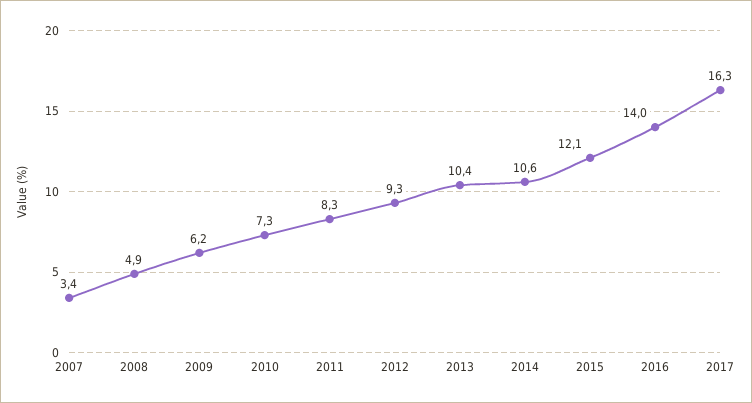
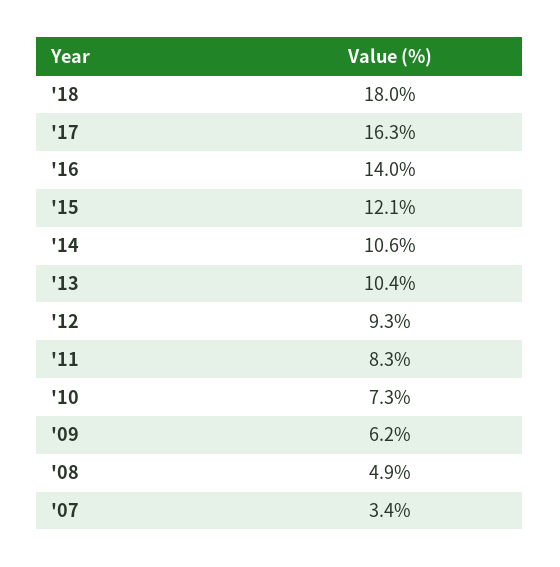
'18: none -> 18

